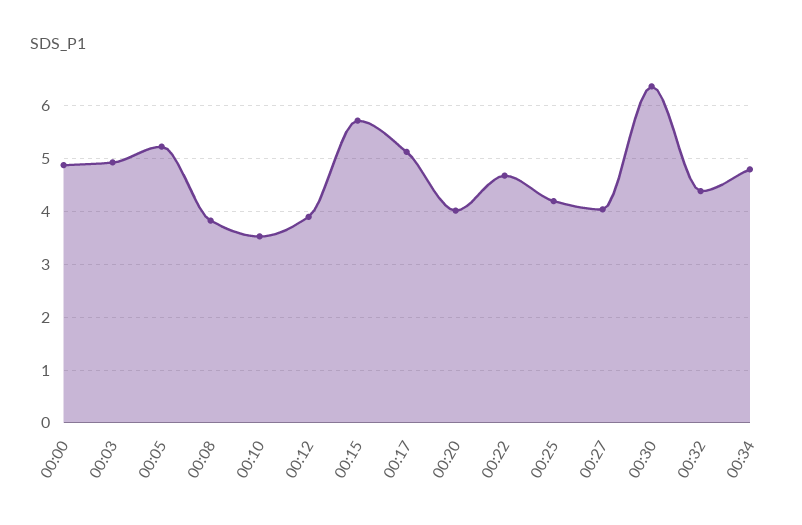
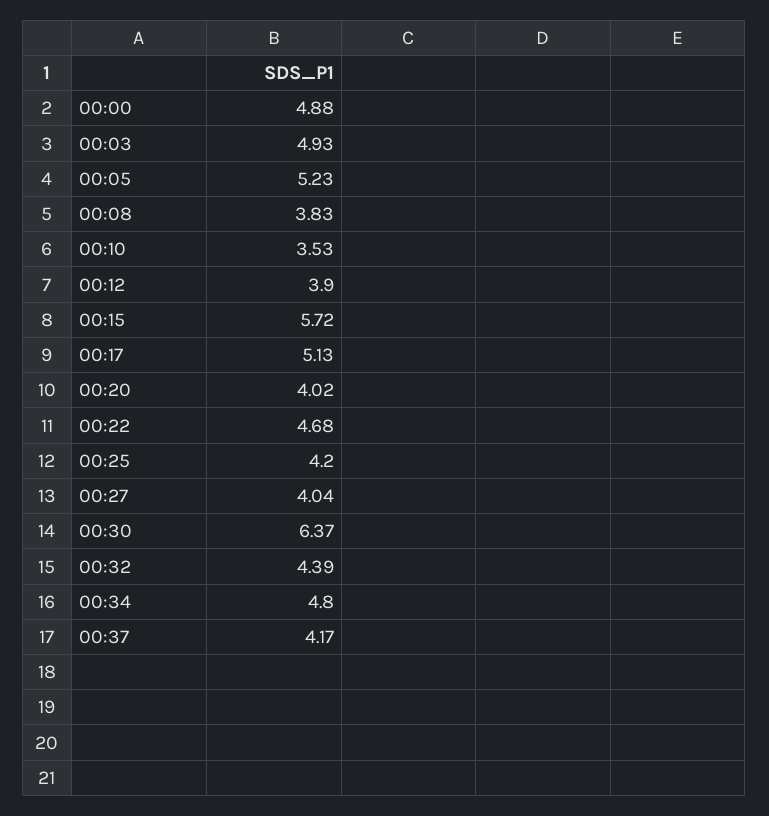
00:37: none -> 4.17

